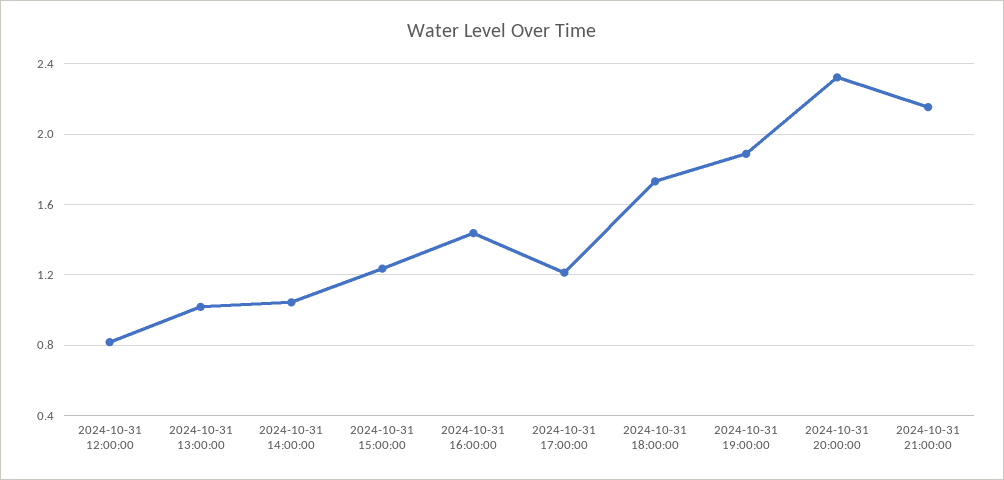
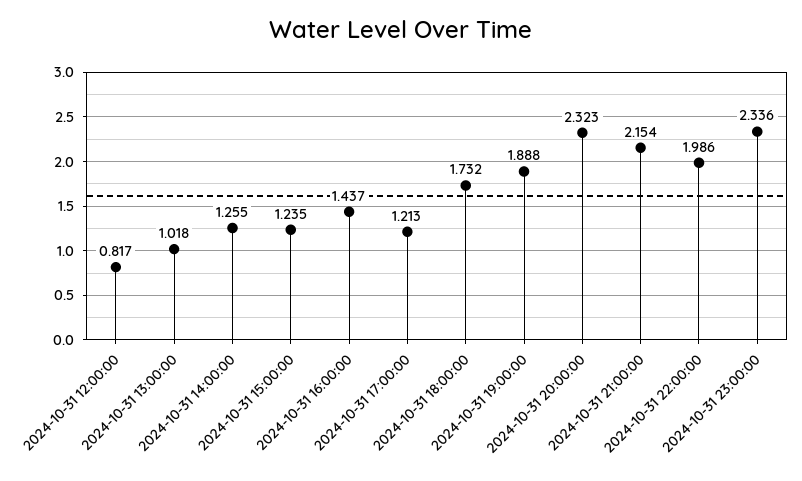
2024-10-31 14:00:00: 1.05 -> 1.255
2024-10-31 22:00:00: none -> 1.986
2024-10-31 23:00:00: none -> 2.336

